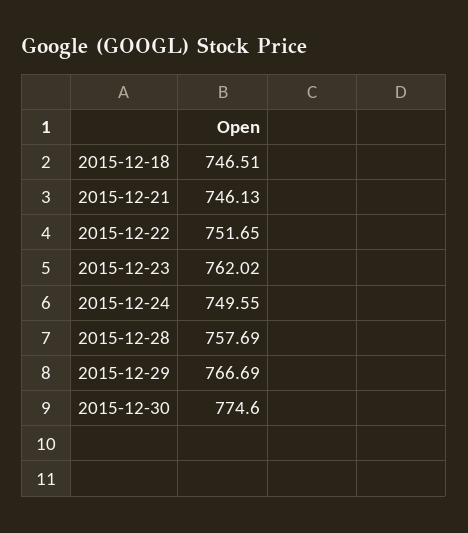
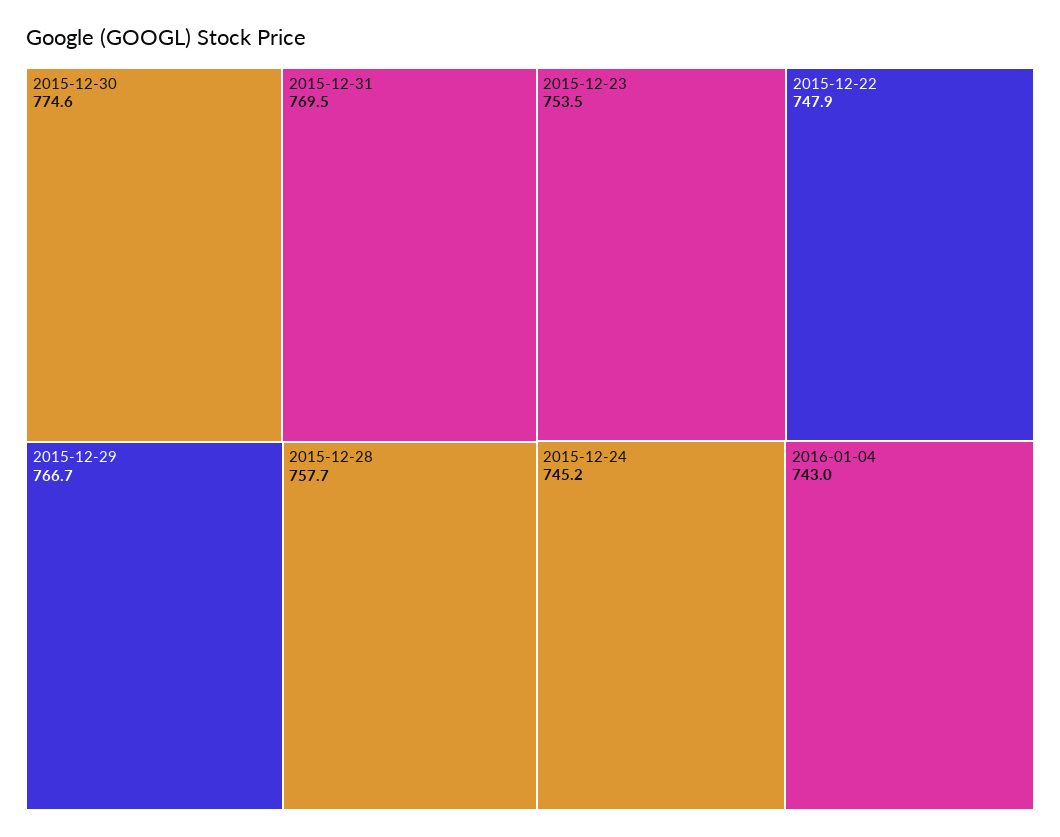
2015-12-18: 746.51 -> none
2015-12-21: 746.13 -> none
2015-12-22: 751.65 -> 747.9
2015-12-23: 762.02 -> 753.5
2015-12-24: 749.55 -> 745.2
2015-12-31: none -> 769.5
2016-01-04: none -> 743

